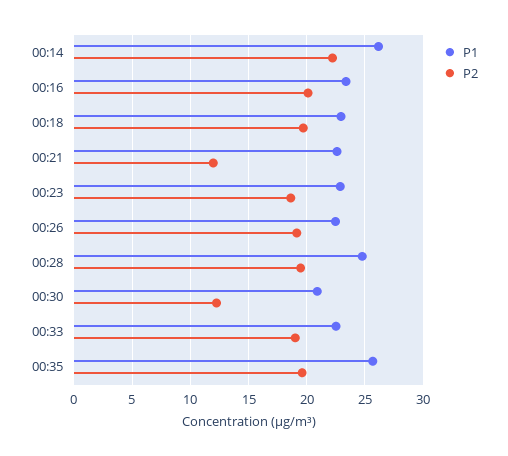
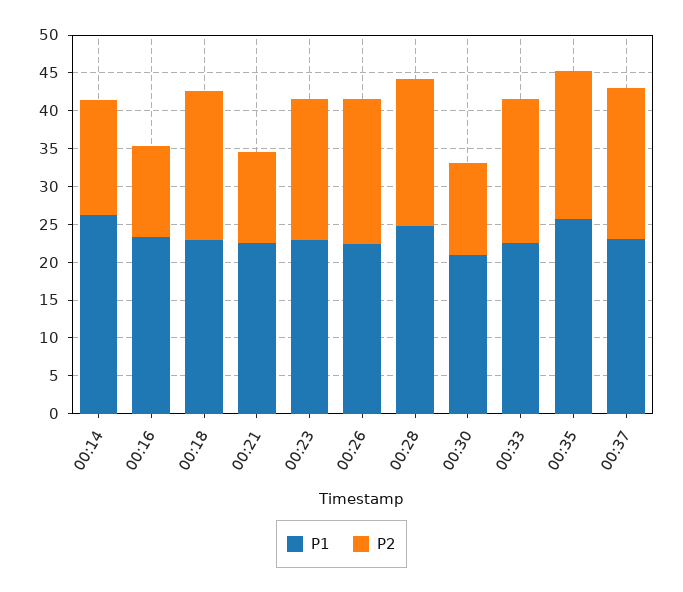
P2, 00:14: 22 -> 15
P2, 00:16: 20 -> 12.5
P1, 00:37: none -> 22.5
P2, 00:37: none -> 20

